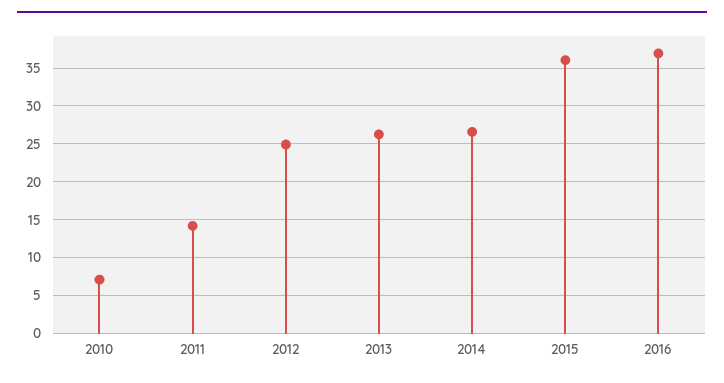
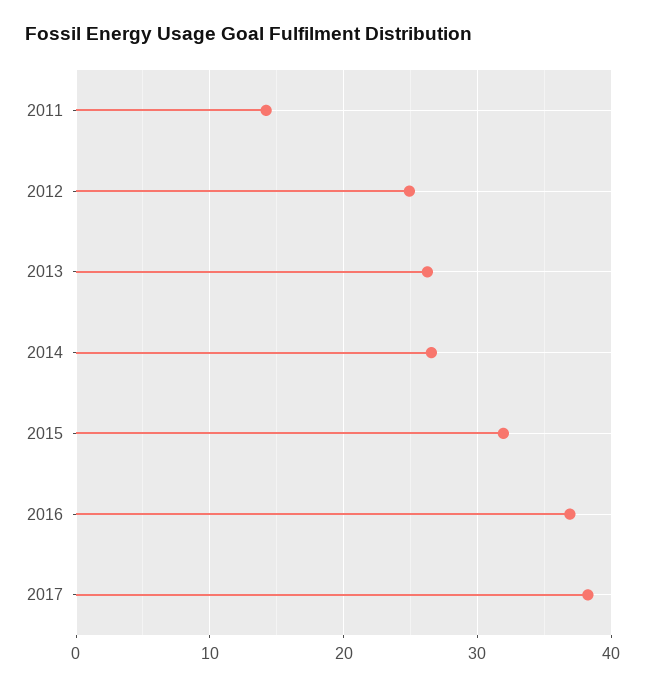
2010: 7 -> none
2015: 36 -> 32
2017: none -> 38

